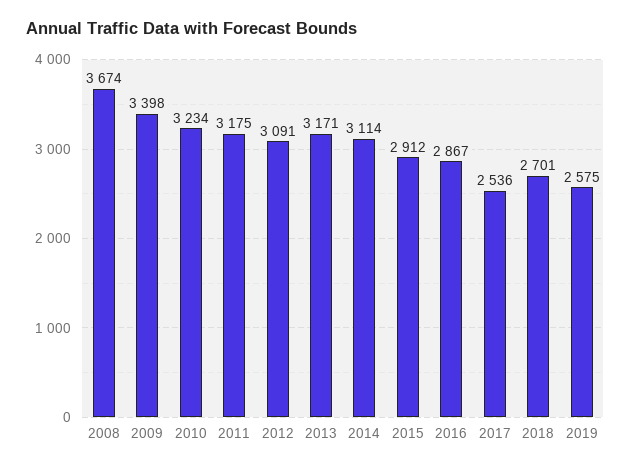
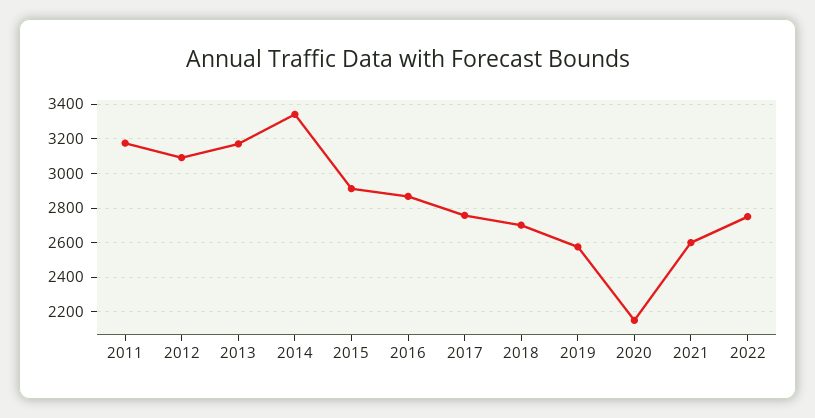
2008: 3674 -> none
2009: 3398 -> none
2010: 3234 -> none
2014: 3114 -> 3350
2017: 2536 -> 2750
2020: none -> 2150
2021: none -> 2600
2022: none -> 2750

